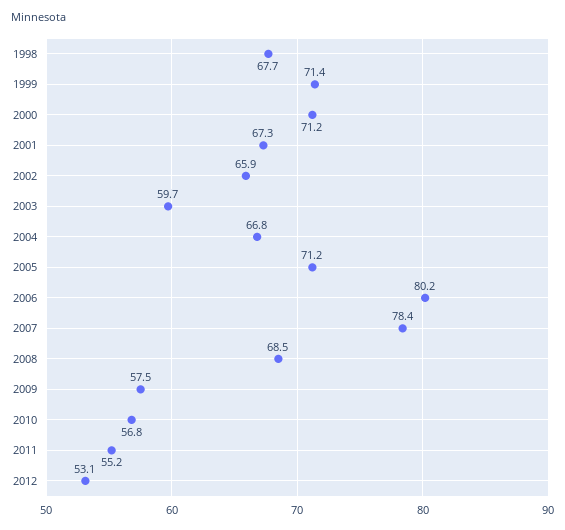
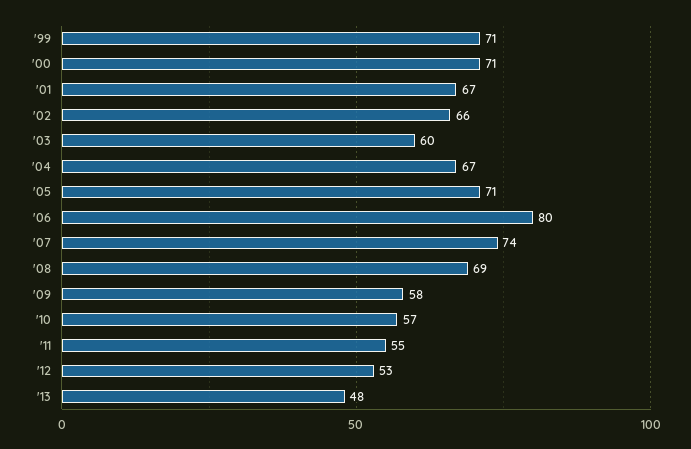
1998: 67.7 -> none
2007: 78.4 -> 74
'13: none -> 48

